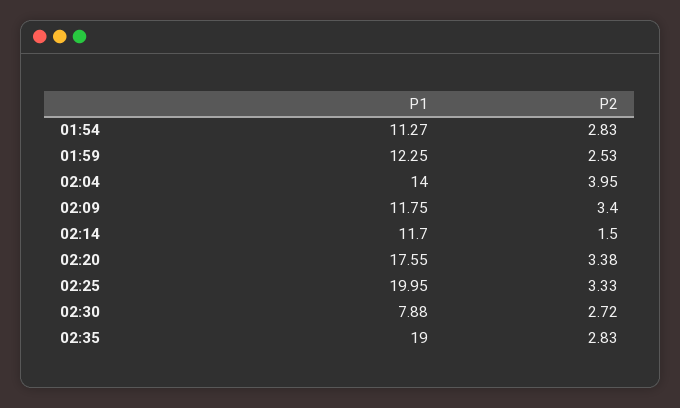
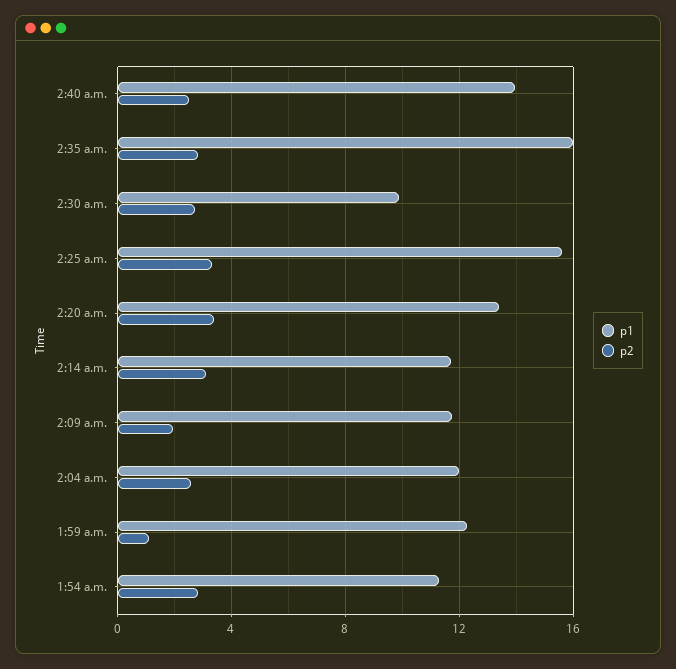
P2, 01:59: 2.53 -> 1
P1, 02:04: 14 -> 12
P2, 02:04: 3.95 -> 2.5
P2, 02:09: 3.4 -> 2
P2, 02:14: 1.5 -> 3
P1, 02:20: 17.55 -> 13.5
P1, 02:25: 19.95 -> 15.5
P1, 02:30: 7.88 -> 10
P1, 02:35: 19 -> 16
P1, 2:40 a.m.: none -> 14
P2, 2:40 a.m.: none -> 2.5

